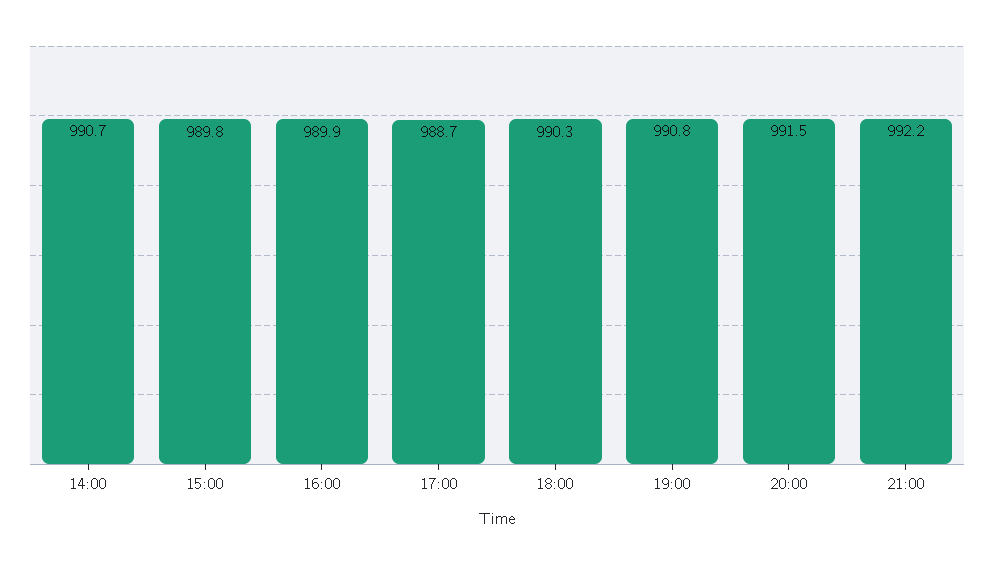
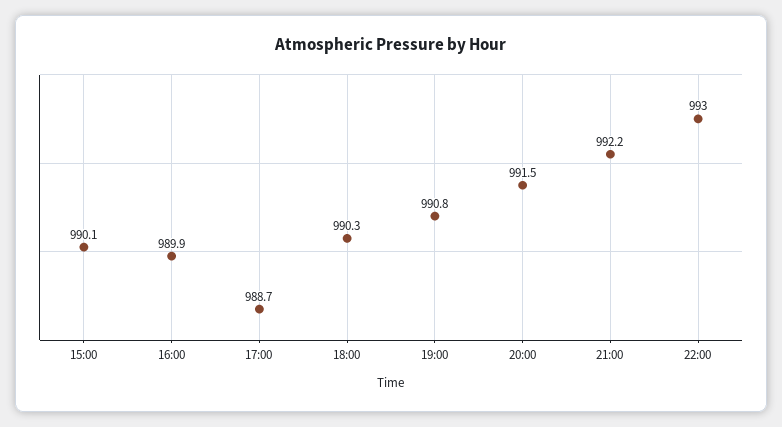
14:00: 990.7 -> none
15:00: 989.8 -> 990.1
22:00: none -> 993

